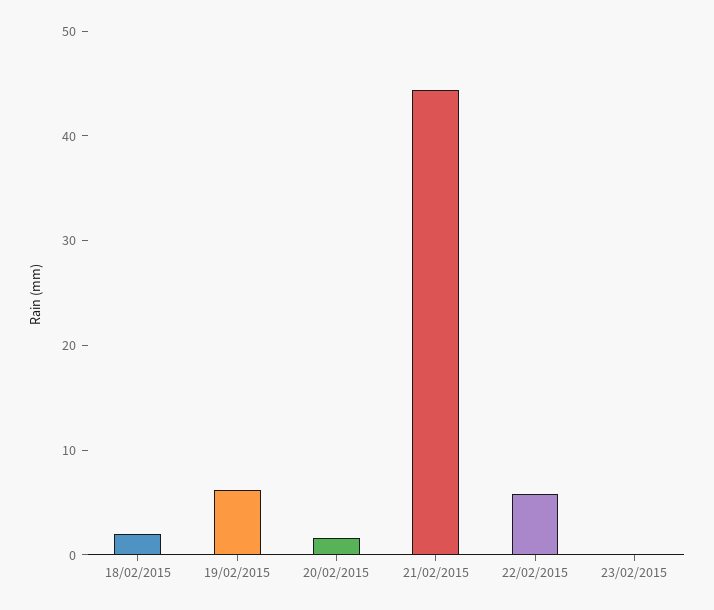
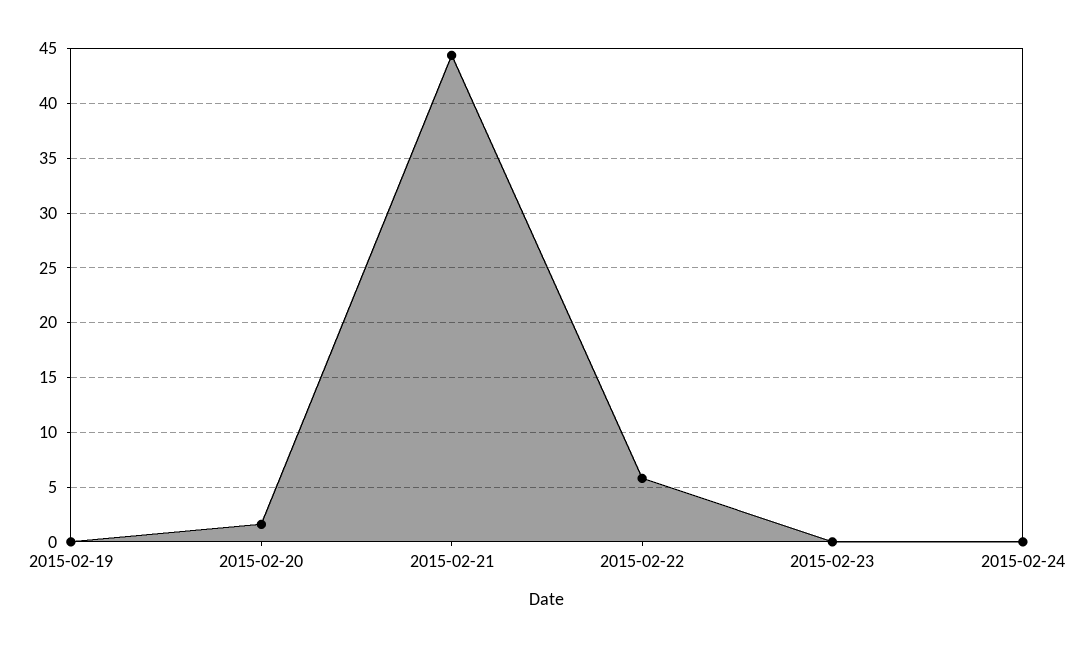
18/02/2015: 2 -> none
19/02/2015: 6 -> 0
2015-02-24: none -> 0

